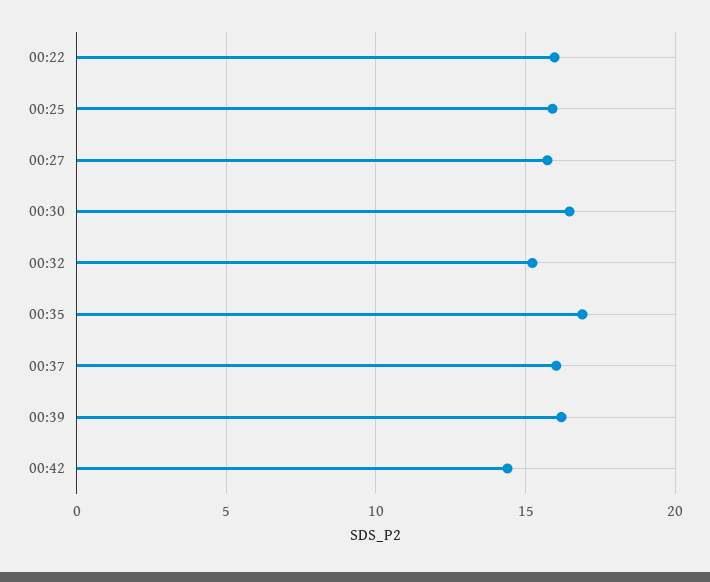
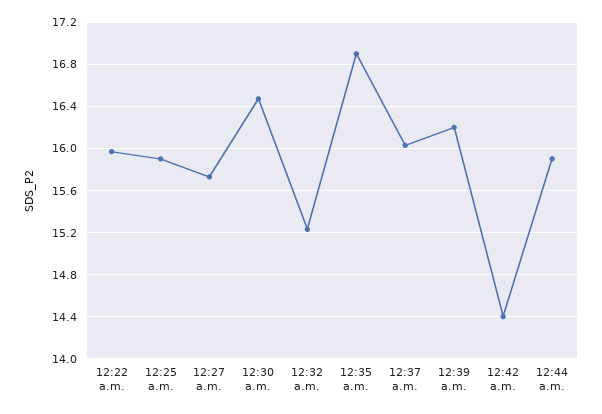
12:44 a.m.: none -> 15.9

